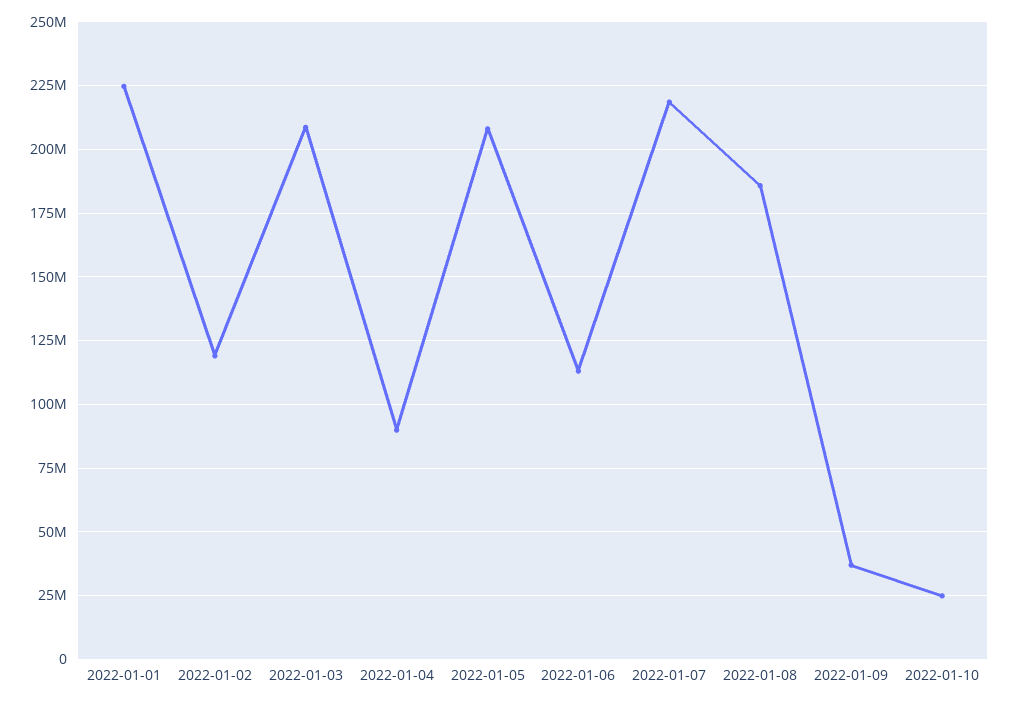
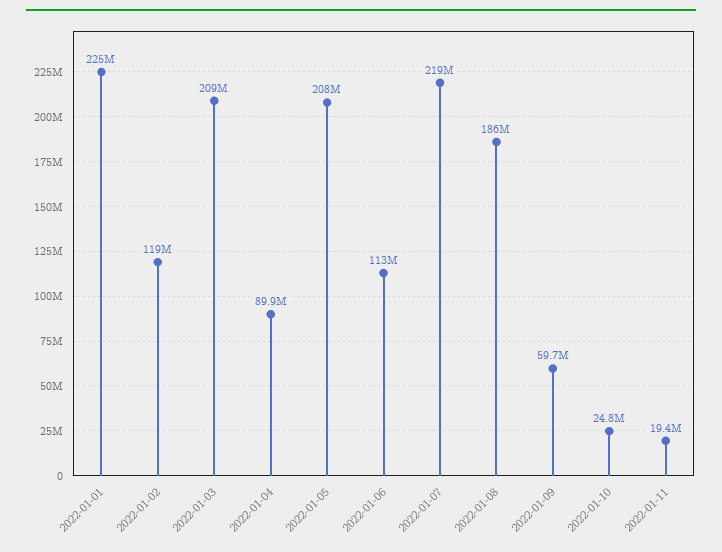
2022-01-09: 37500000 -> 59700000
2022-01-11: none -> 19400000

